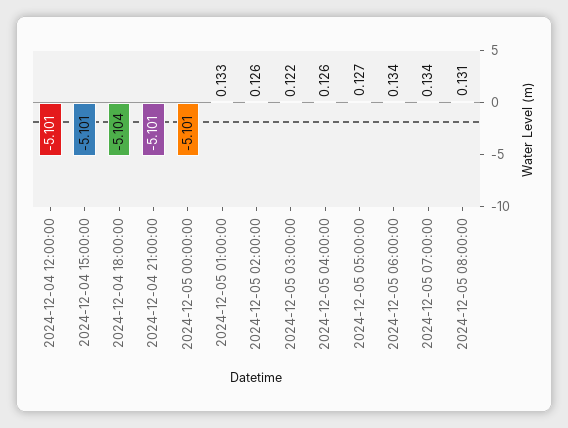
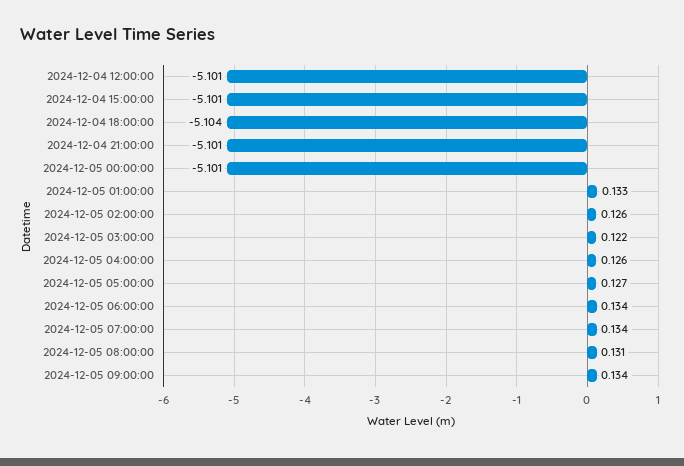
2024-12-05 09:00:00: none -> 0.134

